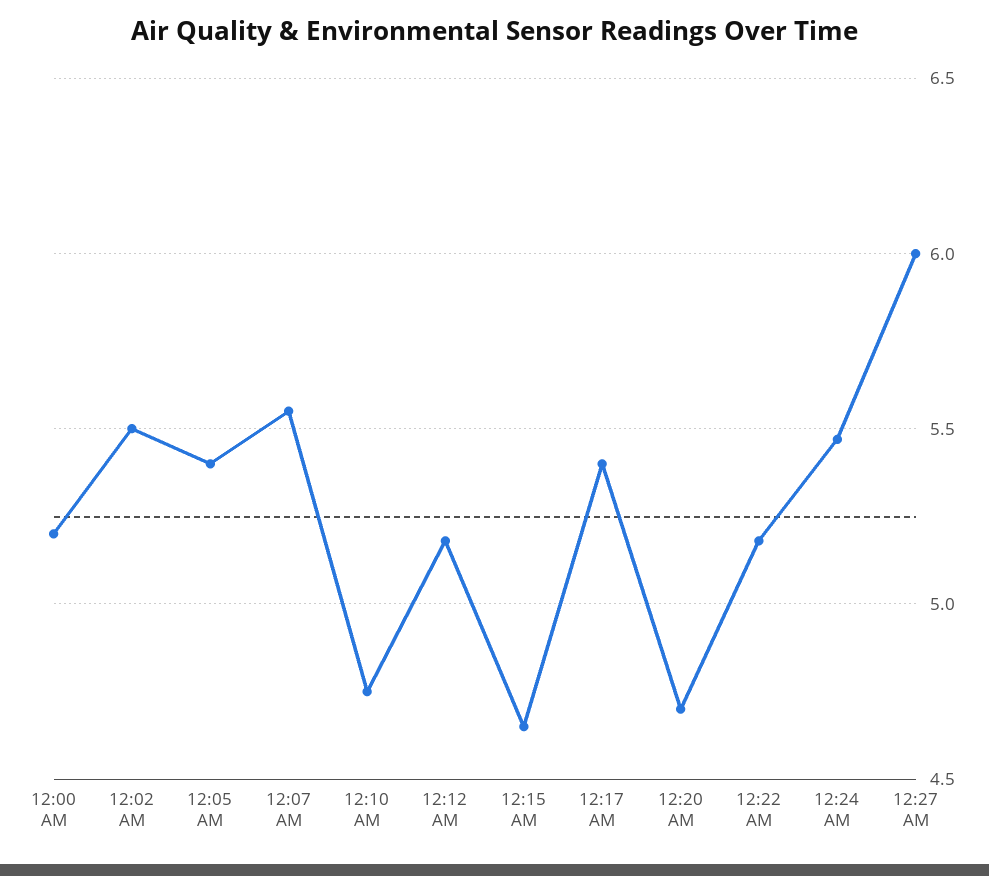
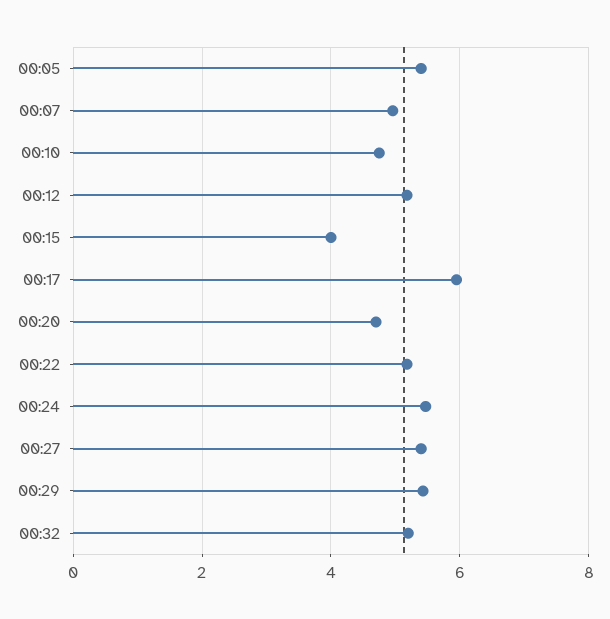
12:00 AM: 5.2 -> none
12:02 AM: 5.5 -> none
12:07 AM: 5.55 -> 5
12:15 AM: 4.65 -> 4
12:17 AM: 5.4 -> 6
12:27 AM: 6 -> 5.4
00:29: none -> 5.4
00:32: none -> 5.2

